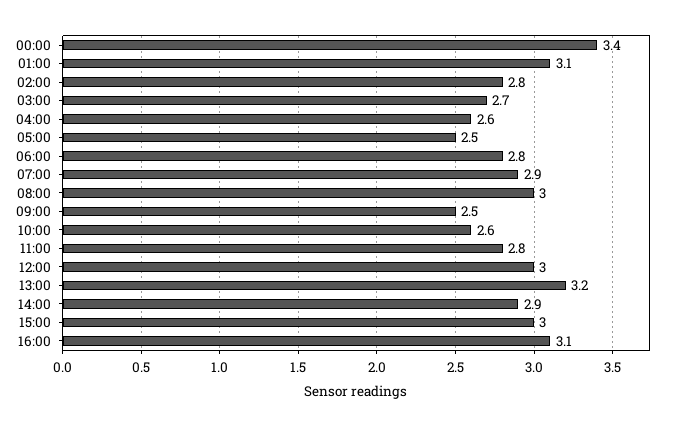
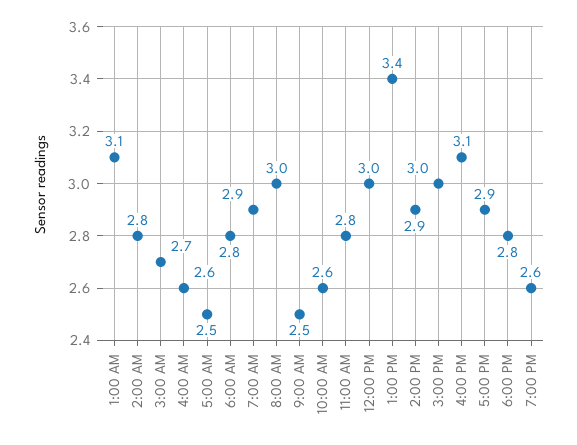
00:00: 3.4 -> none
13:00: 3.2 -> 3.4
5:00 PM: none -> 2.9
6:00 PM: none -> 2.8
7:00 PM: none -> 2.6

